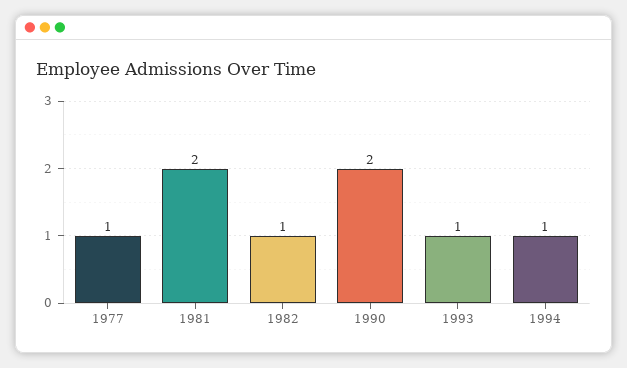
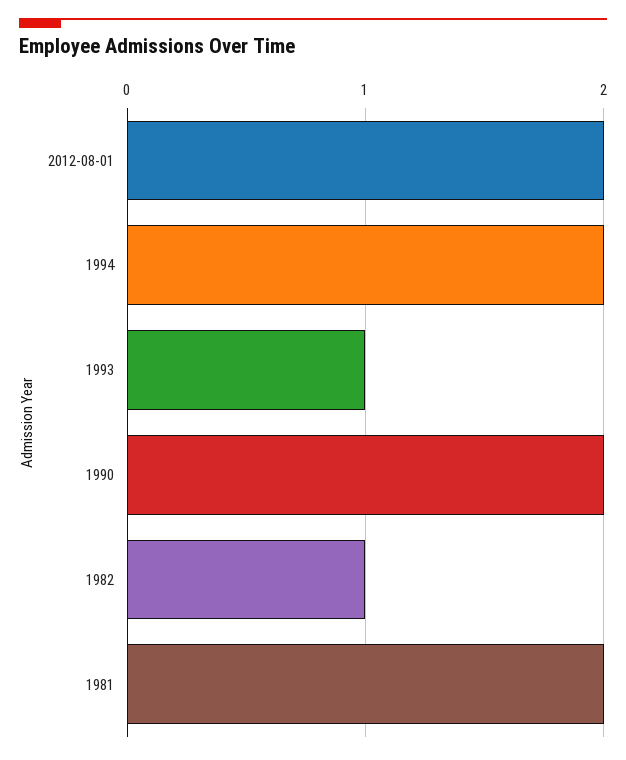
1977: 1 -> none
1994: 1 -> 2
2012-08-01: none -> 2

